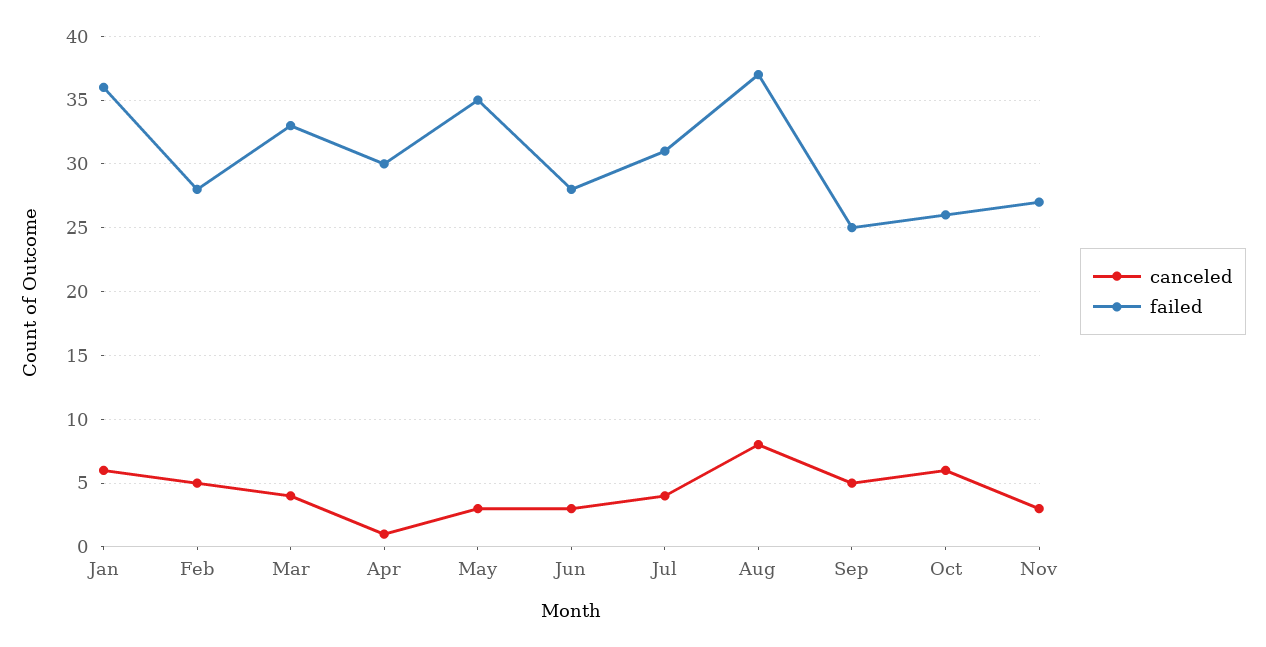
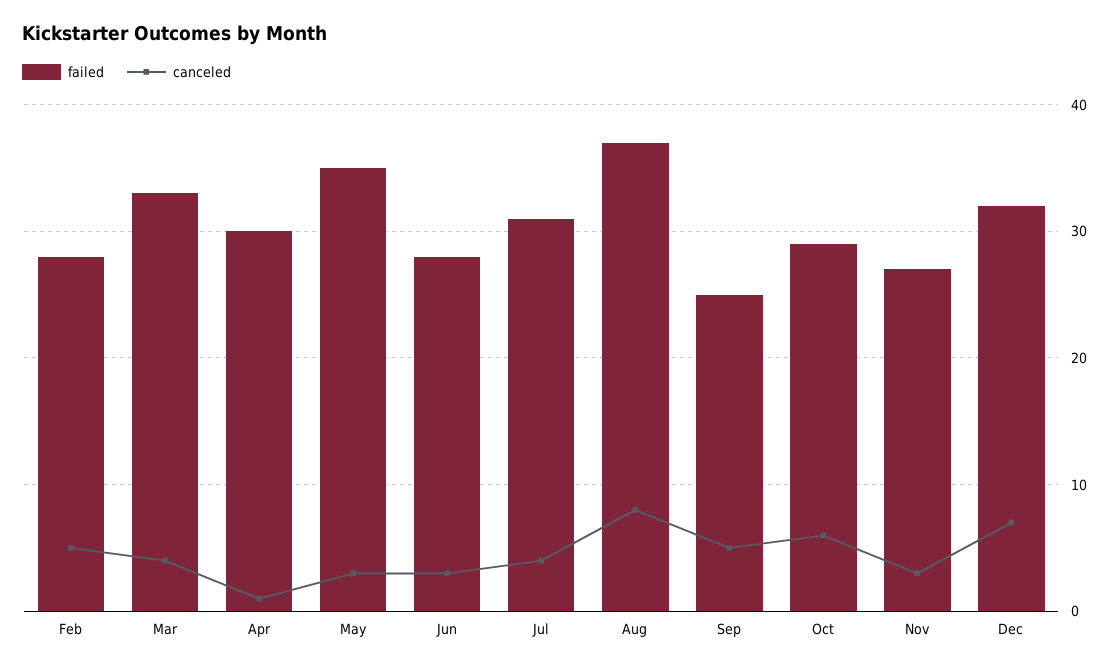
canceled, Jan: 6 -> none
failed, Jan: 36 -> none
failed, Oct: 26 -> 29
failed, Dec: none -> 32
canceled, Dec: none -> 7

